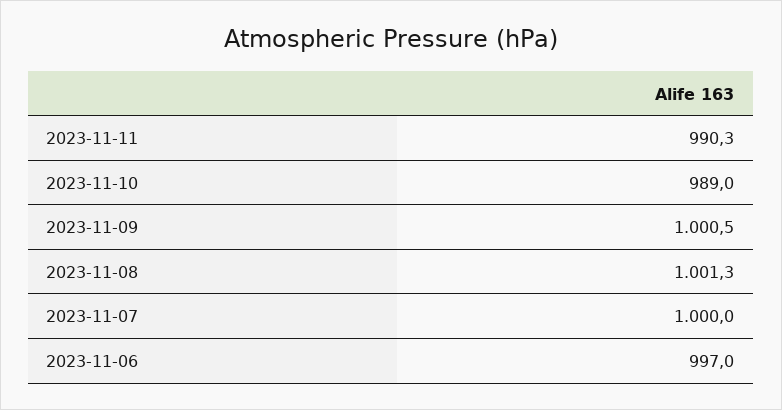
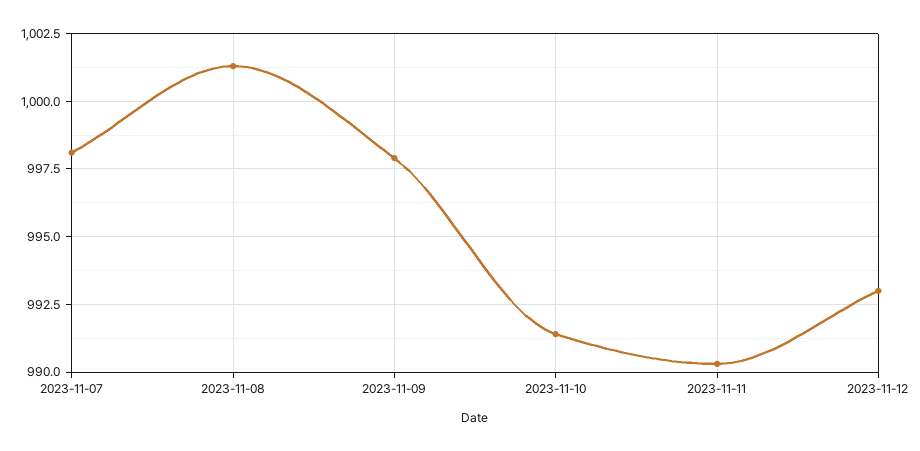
2023-11-10: 989 -> 991.5
2023-11-09: 1000.5 -> 998
2023-11-07: 1000 -> 998
2023-11-06: 997 -> none
2023-11-12: none -> 993

